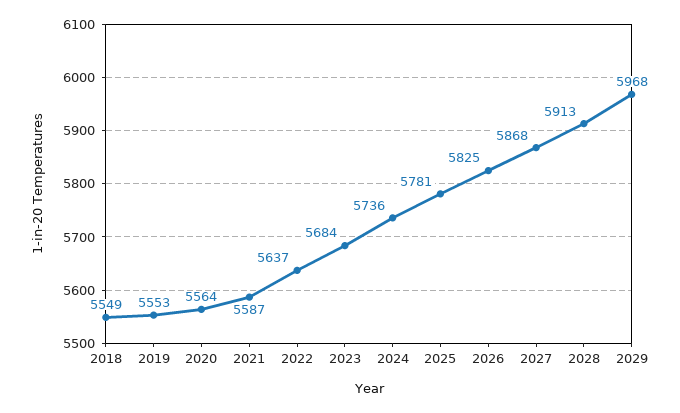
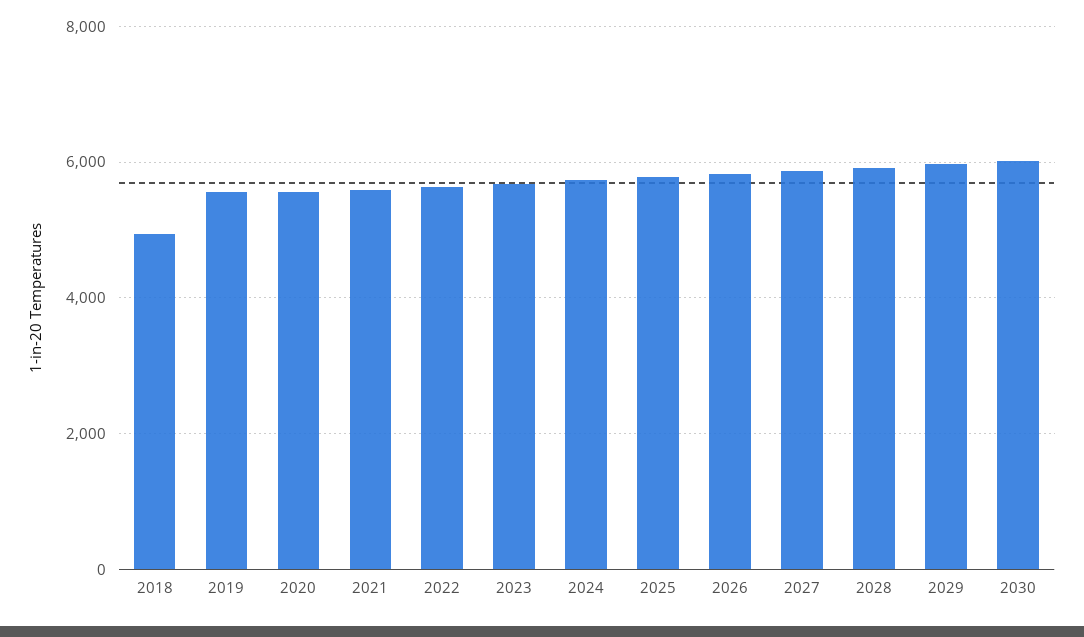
2018: 5549 -> 5000
2030: none -> 6000

